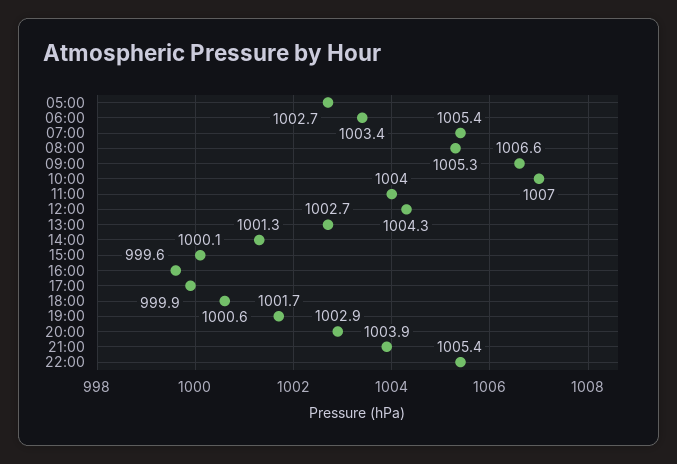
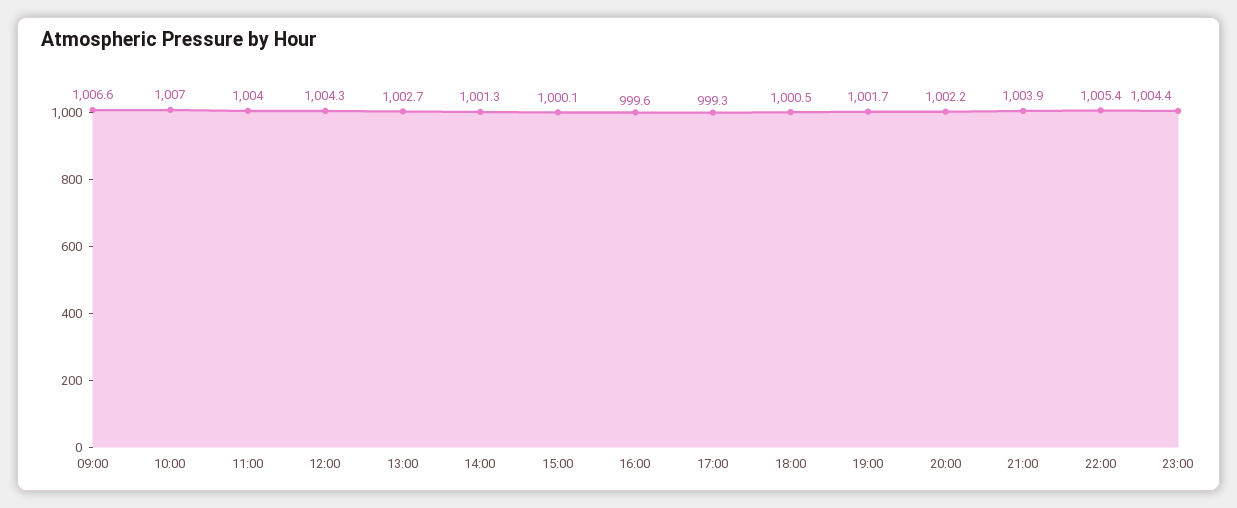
05:00: 1002.7 -> none
06:00: 1003.4 -> none
07:00: 1005.4 -> none
08:00: 1005.3 -> none
17:00: 999.9 -> 999.3
18:00: 1000.6 -> 1000.5
20:00: 1002.9 -> 1002.2
23:00: none -> 1004.4

